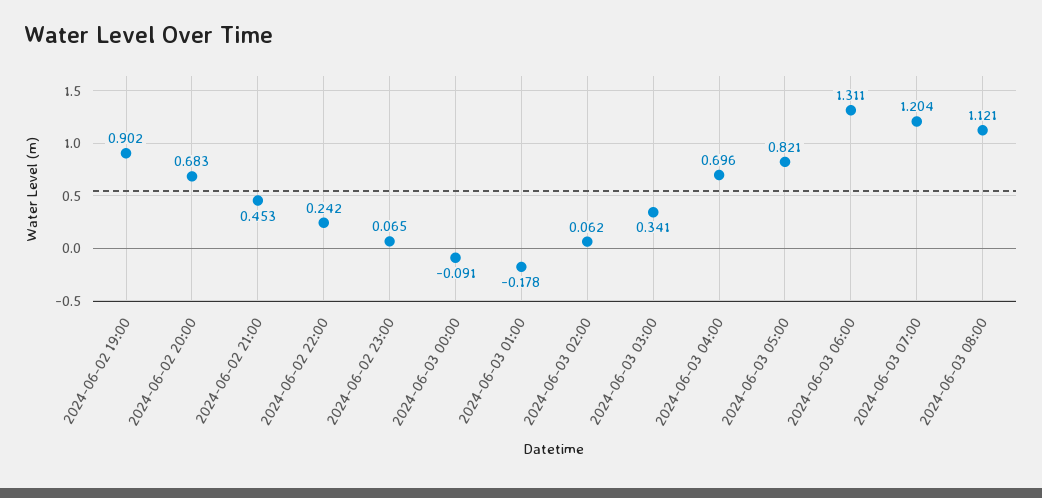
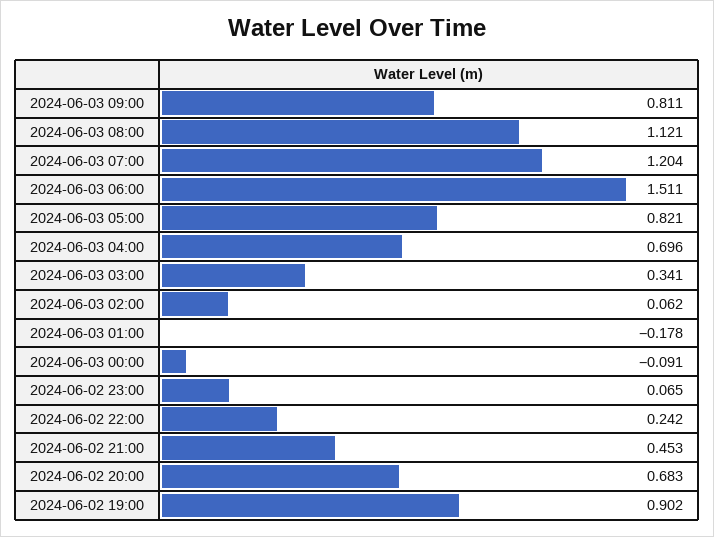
2024-06-03 06:00: 1.311 -> 1.511
2024-06-03 09:00: none -> 0.811

